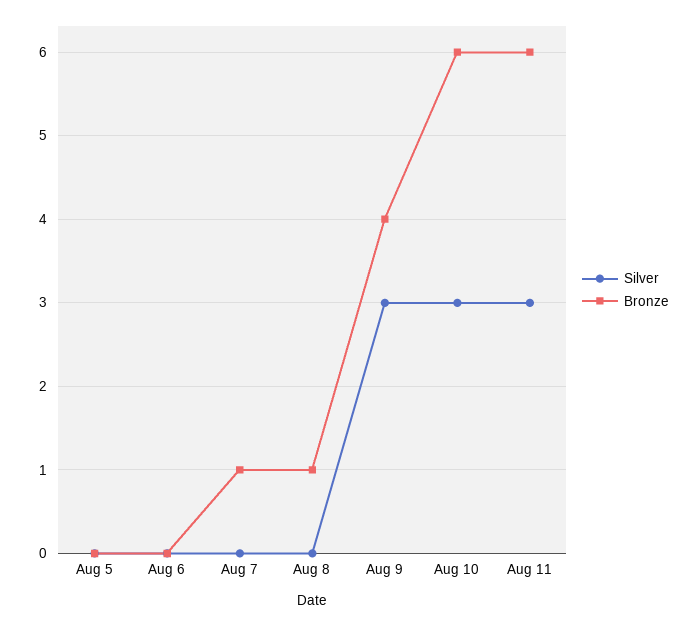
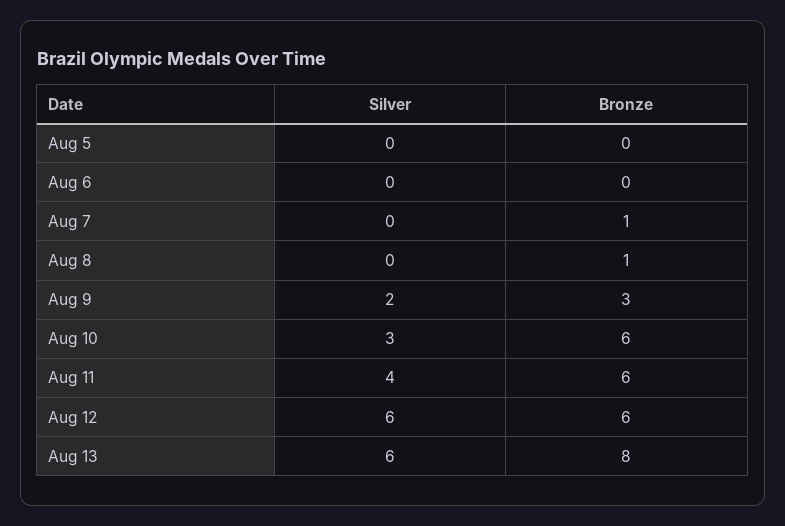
Silver, Aug 9: 3 -> 2
Bronze, Aug 9: 4 -> 3
Silver, Aug 11: 3 -> 4
Silver, Aug 12: none -> 6
Bronze, Aug 12: none -> 6
Silver, Aug 13: none -> 6
Bronze, Aug 13: none -> 8

